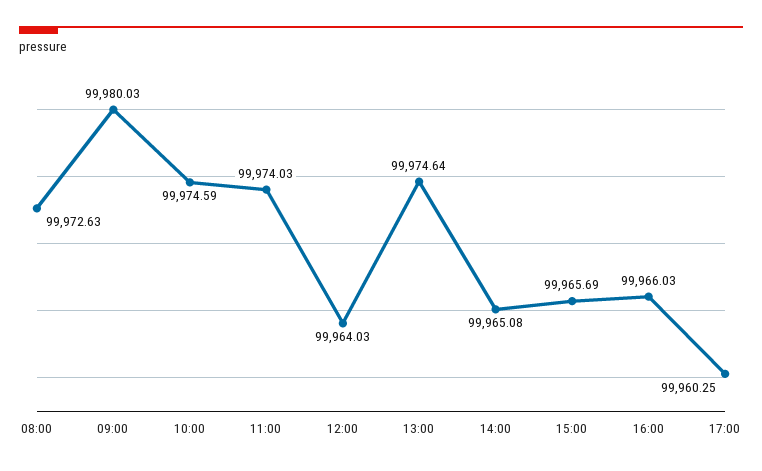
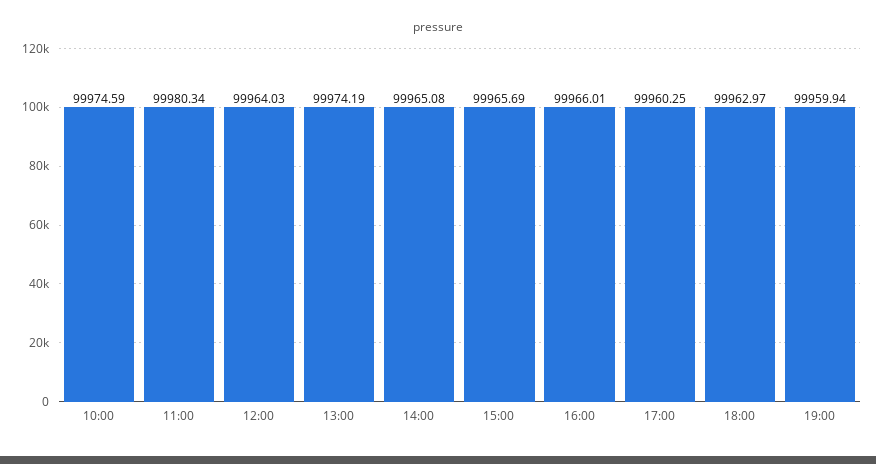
08:00: 99972.63 -> none
09:00: 99980.03 -> none
11:00: 99974.03 -> 99980.34
13:00: 99974.64 -> 99974.19
16:00: 99966.03 -> 99966.01
18:00: none -> 99962.97
19:00: none -> 99959.94

